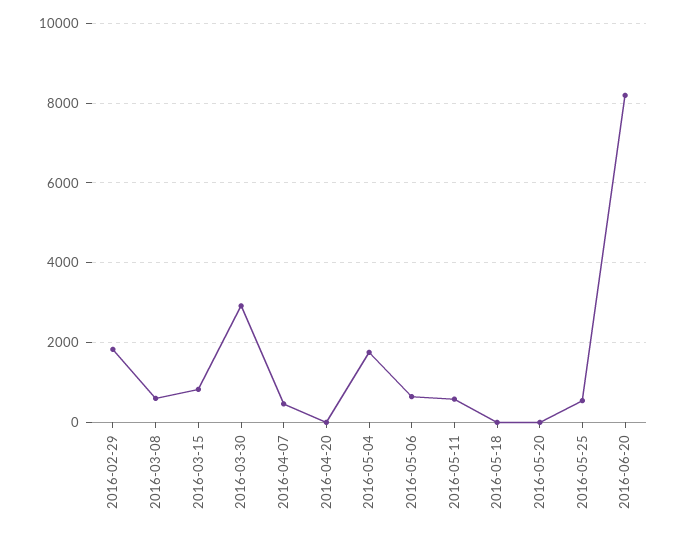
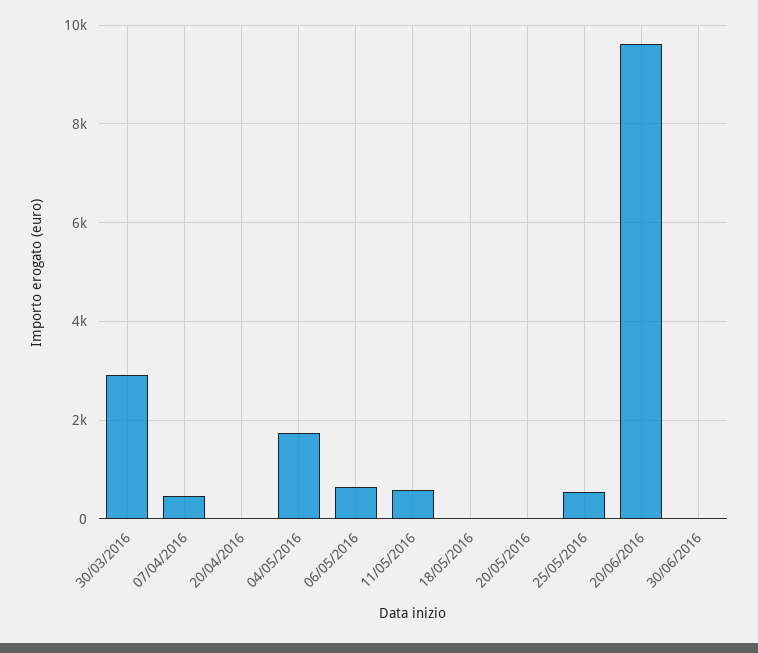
2016-02-29: 1800 -> none
2016-03-08: 600 -> none
2016-03-15: 800 -> none
2016-06-20: 8200 -> 9600
30/06/2016: none -> 0

